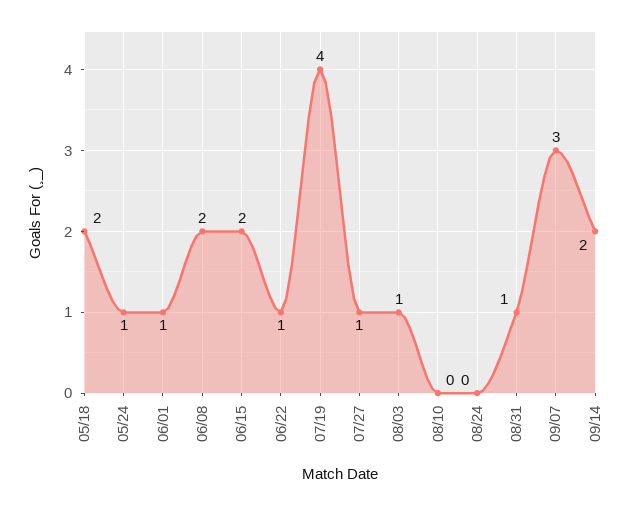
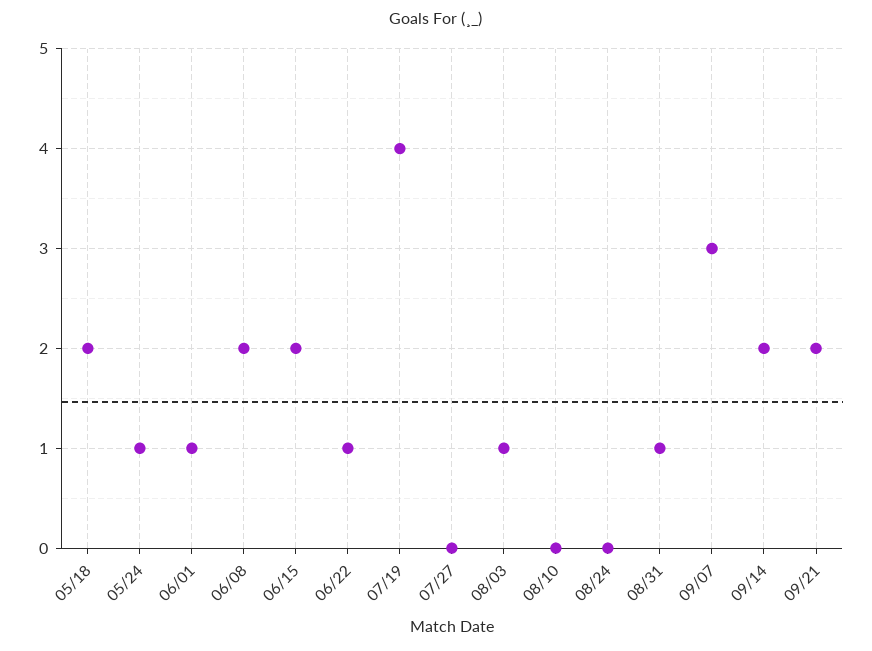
07/27: 1 -> 0
09/21: none -> 2

